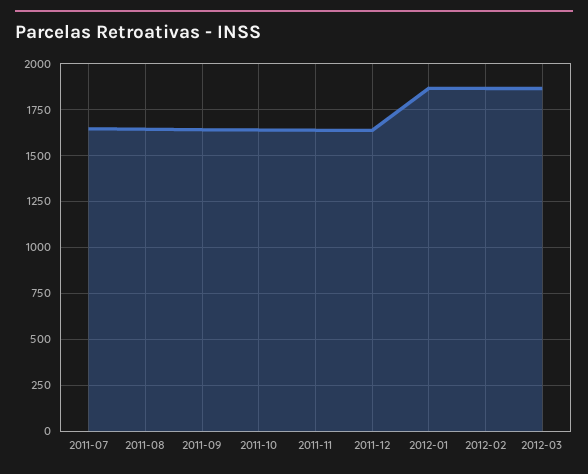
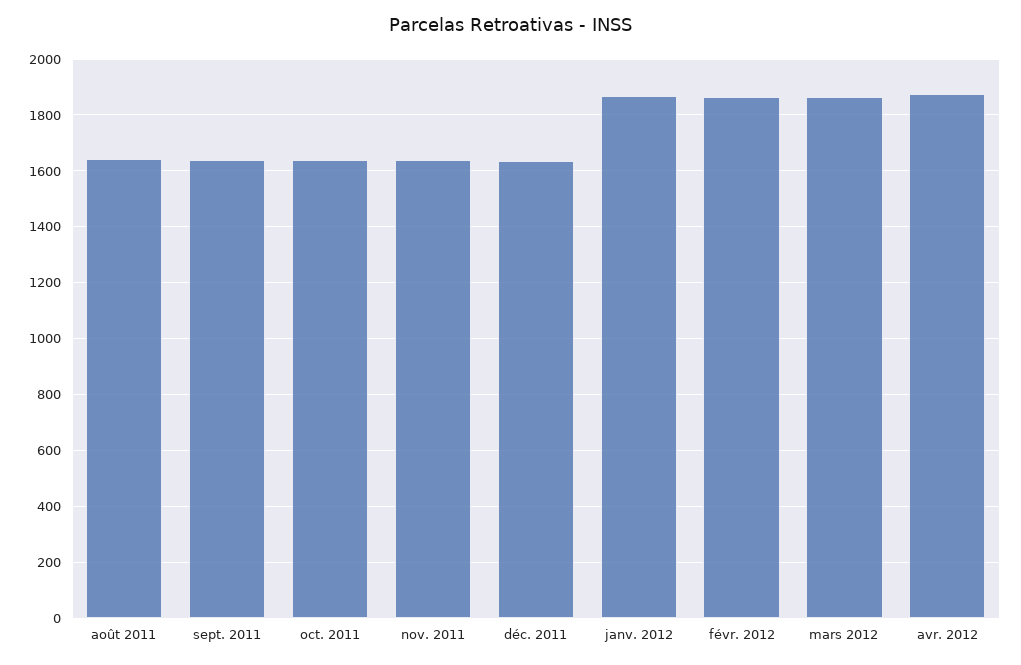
2011-07: 1650 -> none
avr. 2012: none -> 1875

